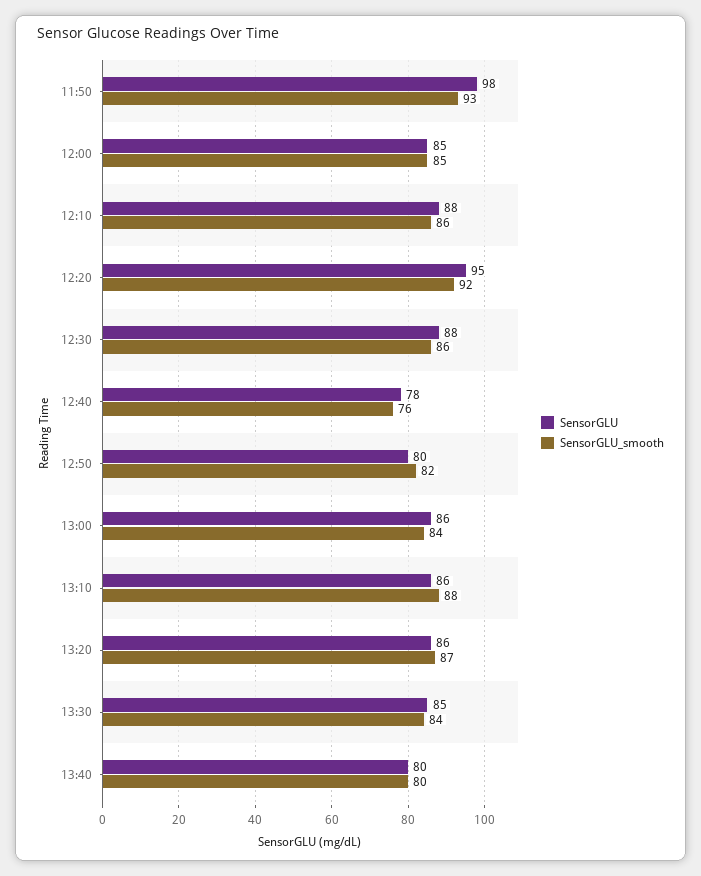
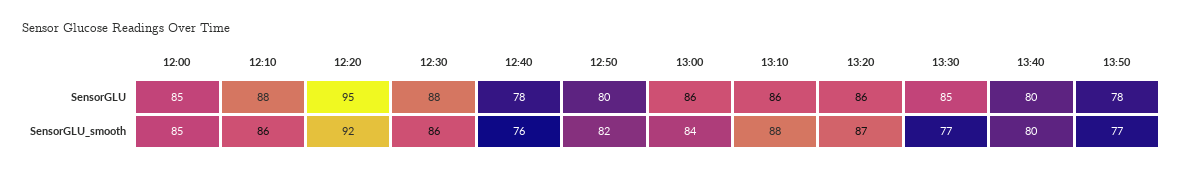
SensorGLU, 11:50: 98 -> none
SensorGLU_smooth, 11:50: 93 -> none
SensorGLU_smooth, 13:30: 84 -> 77
SensorGLU, 13:50: none -> 78
SensorGLU_smooth, 13:50: none -> 77

